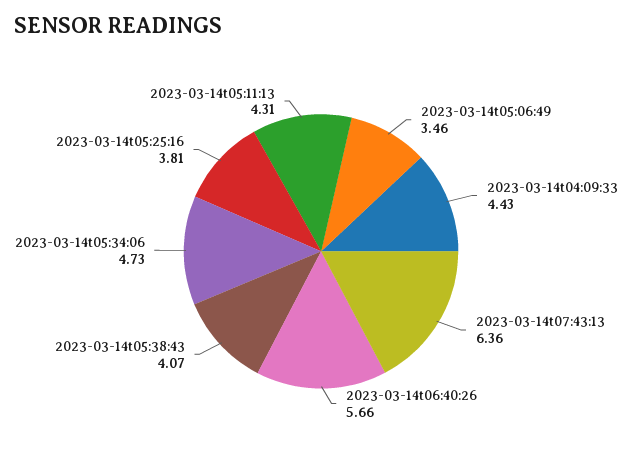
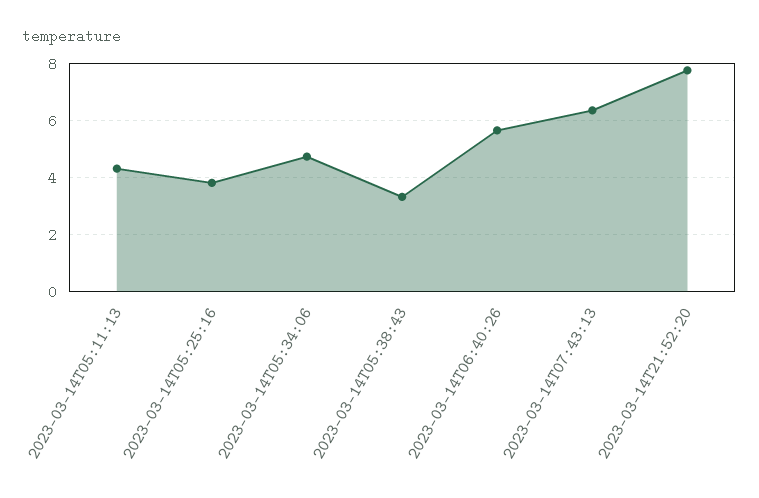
2023-03-14t05:06:49: 3.46 -> none
2023-03-14t04:09:33: 4.43 -> none
2023-03-14t05:38:43: 4.07 -> 3.25
2023-03-14T21:52:20: none -> 7.75

